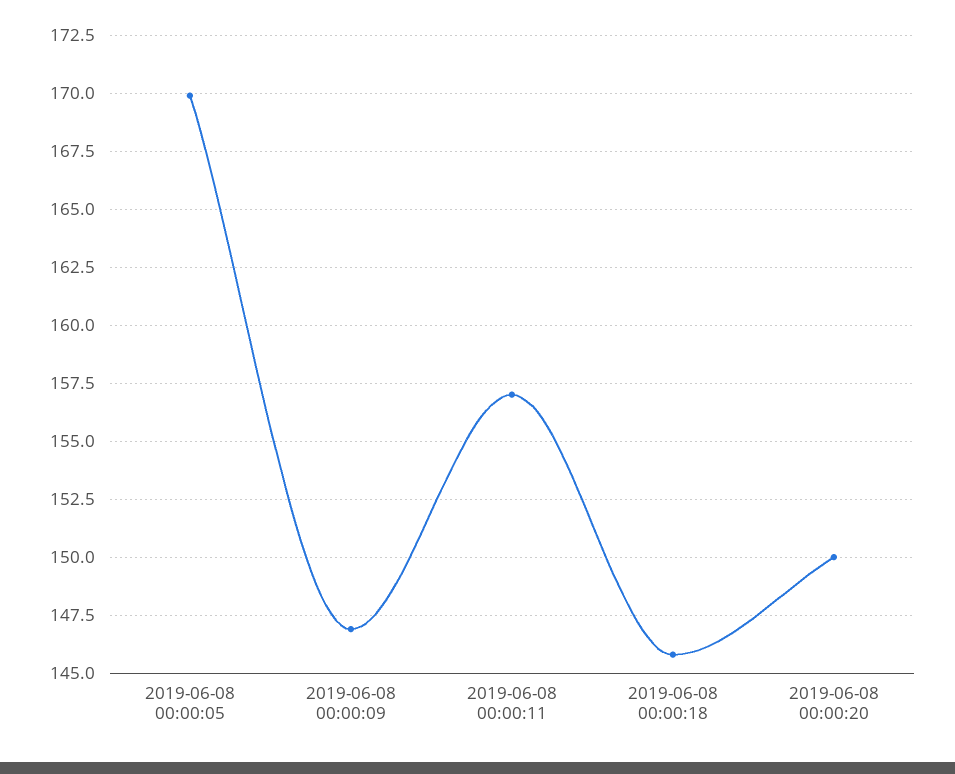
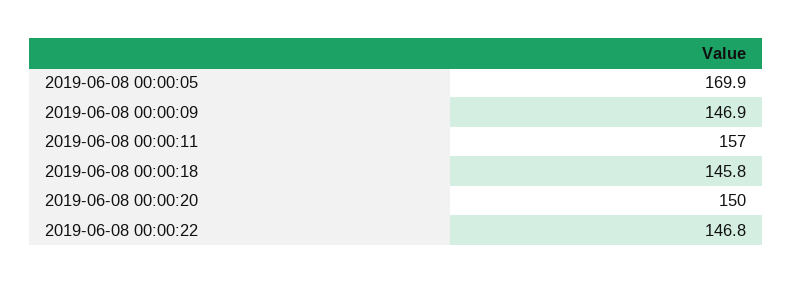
2019-06-08 00:00:22: none -> 146.8

